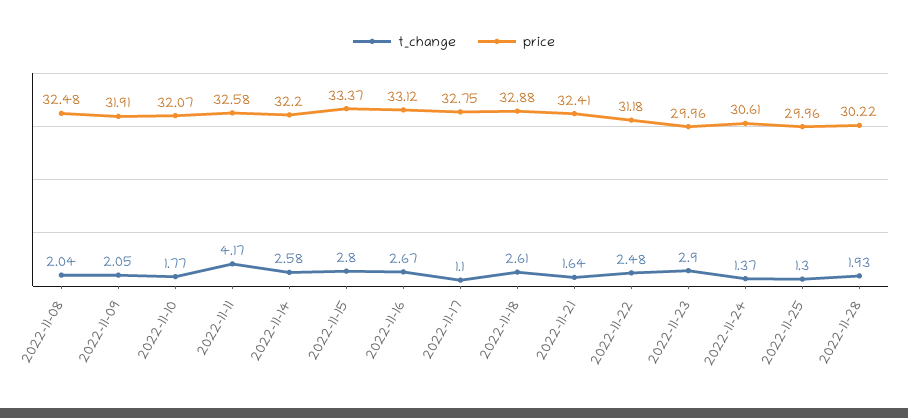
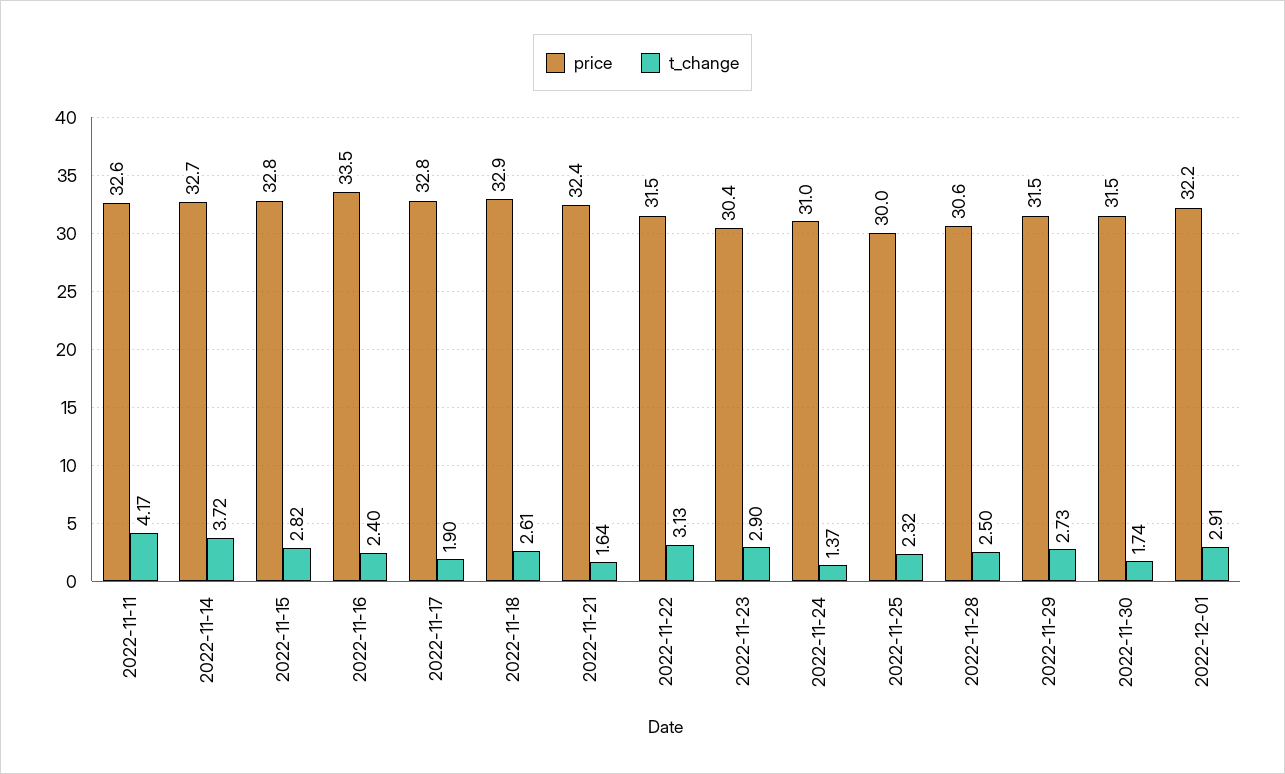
t_change, 2022-11-08: 2.04 -> none
price, 2022-11-08: 32.48 -> none
t_change, 2022-11-09: 2.05 -> none
price, 2022-11-09: 31.91 -> none
t_change, 2022-11-10: 1.77 -> none
price, 2022-11-10: 32.07 -> none
t_change, 2022-11-14: 2.58 -> 3.72
price, 2022-11-14: 32.2 -> 32.7
t_change, 2022-11-15: 2.8 -> 2.82
price, 2022-11-15: 33.37 -> 32.8
t_change, 2022-11-16: 2.67 -> 2.4
price, 2022-11-16: 33.12 -> 33.5
t_change, 2022-11-17: 1.1 -> 1.9
t_change, 2022-11-22: 2.48 -> 3.13
price, 2022-11-22: 31.18 -> 31.5
price, 2022-11-23: 29.96 -> 30.4
price, 2022-11-24: 30.61 -> 31
t_change, 2022-11-25: 1.3 -> 2.32
t_change, 2022-11-28: 1.93 -> 2.5
price, 2022-11-28: 30.22 -> 30.6
price, 2022-11-29: none -> 31.5
t_change, 2022-11-29: none -> 2.73
price, 2022-11-30: none -> 31.5
t_change, 2022-11-30: none -> 1.74
price, 2022-12-01: none -> 32.2
t_change, 2022-12-01: none -> 2.91

